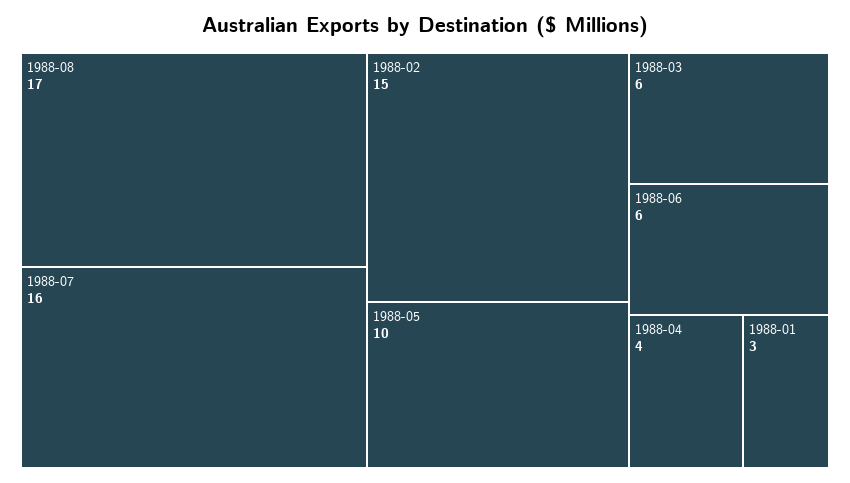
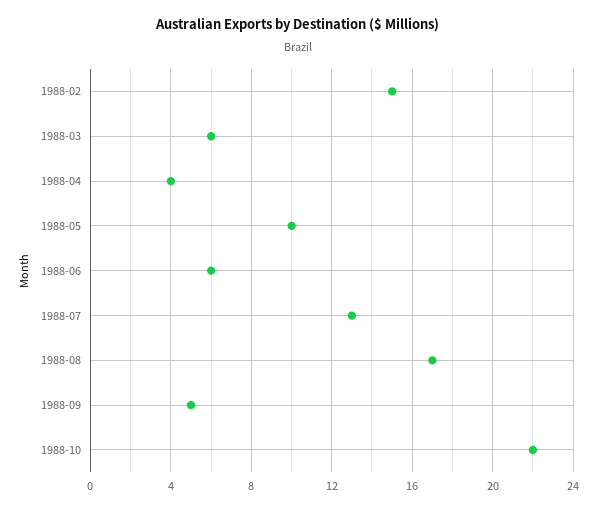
1988-07: 16 -> 13
1988-01: 3 -> none
1988-09: none -> 5
1988-10: none -> 22

